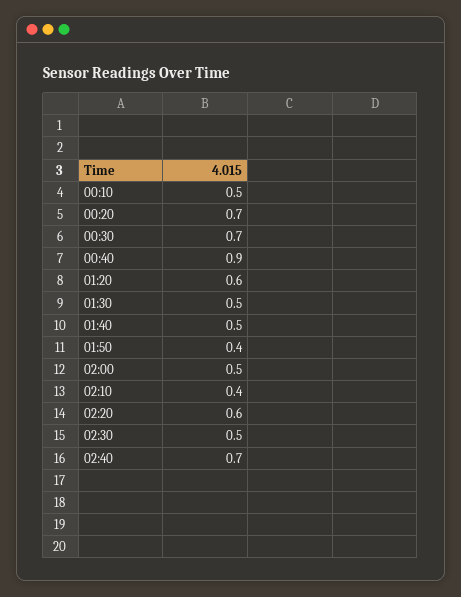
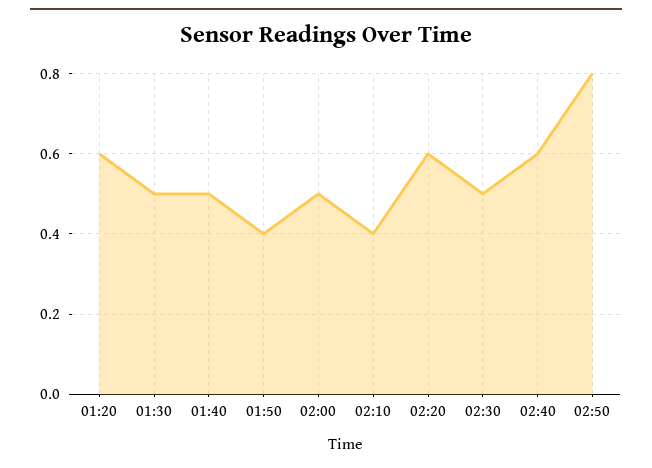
00:10: 0.5 -> none
00:20: 0.7 -> none
00:30: 0.7 -> none
00:40: 0.9 -> none
02:40: 0.7 -> 0.6
02:50: none -> 0.8

